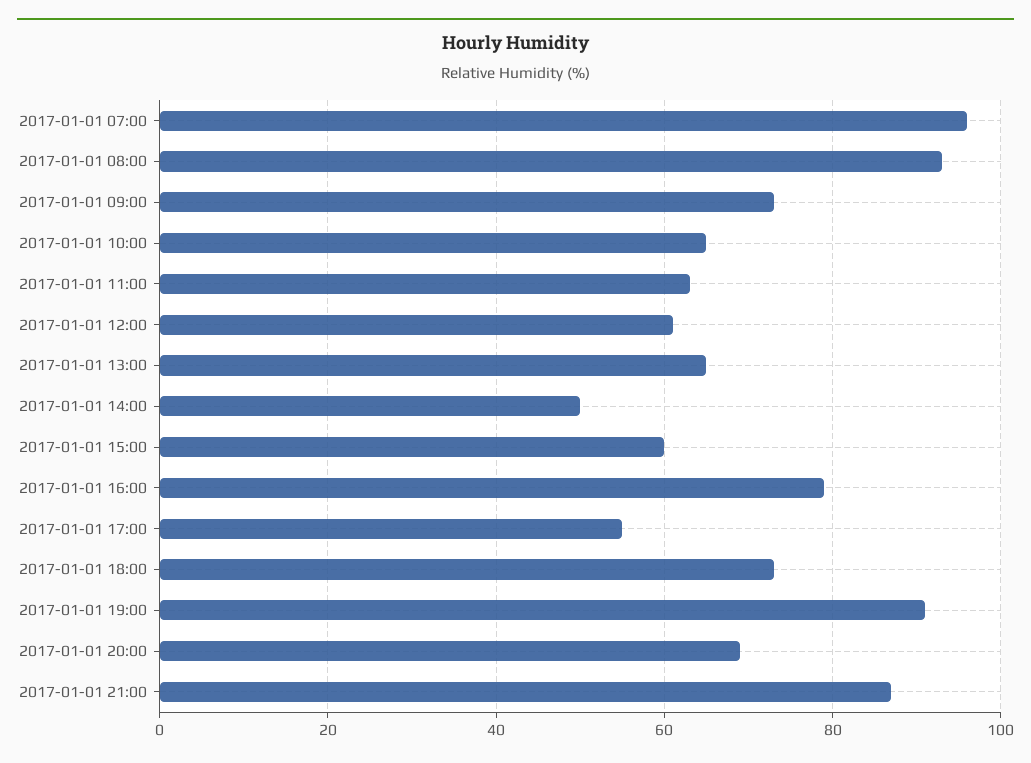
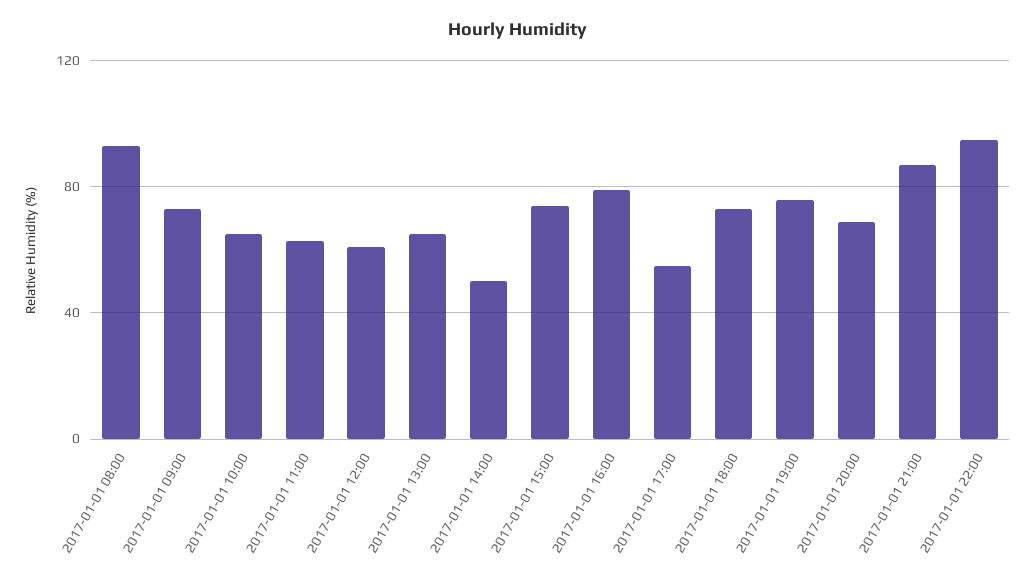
2017-01-01 07:00: 95 -> none
2017-01-01 15:00: 60 -> 75
2017-01-01 19:00: 90 -> 75
2017-01-01 22:00: none -> 95

